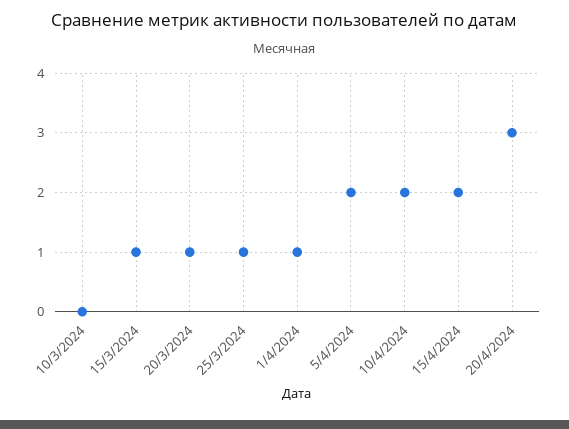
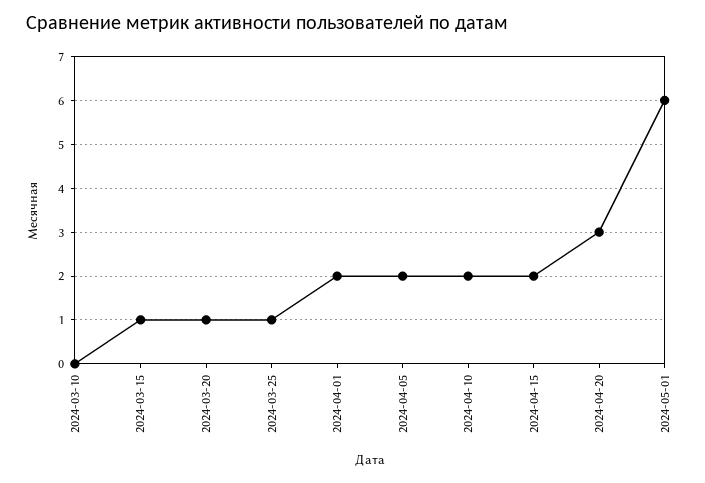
1/4/2024: 1 -> 2
2024-05-01: none -> 6

